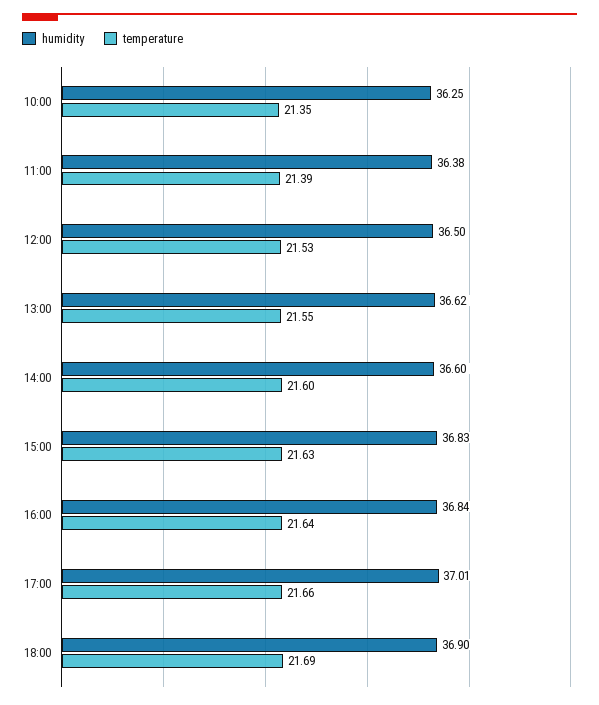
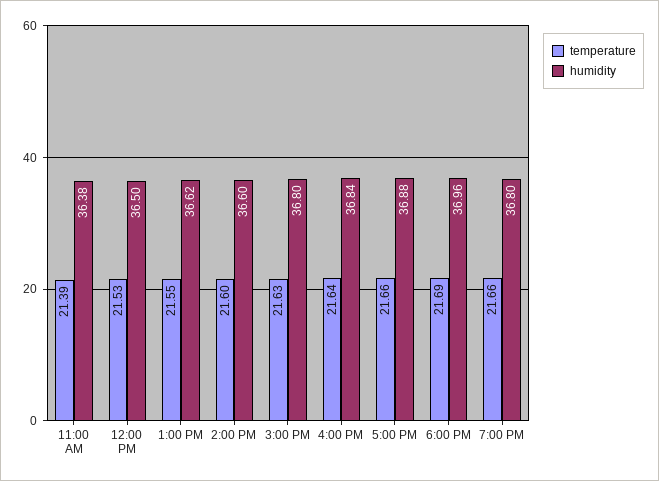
humidity, 10:00: 36.25 -> none
temperature, 10:00: 21.35 -> none
humidity, 15:00: 36.83 -> 36.8
humidity, 17:00: 37.01 -> 36.88
humidity, 18:00: 36.9 -> 36.96
temperature, 7:00 PM: none -> 21.66
humidity, 7:00 PM: none -> 36.8

